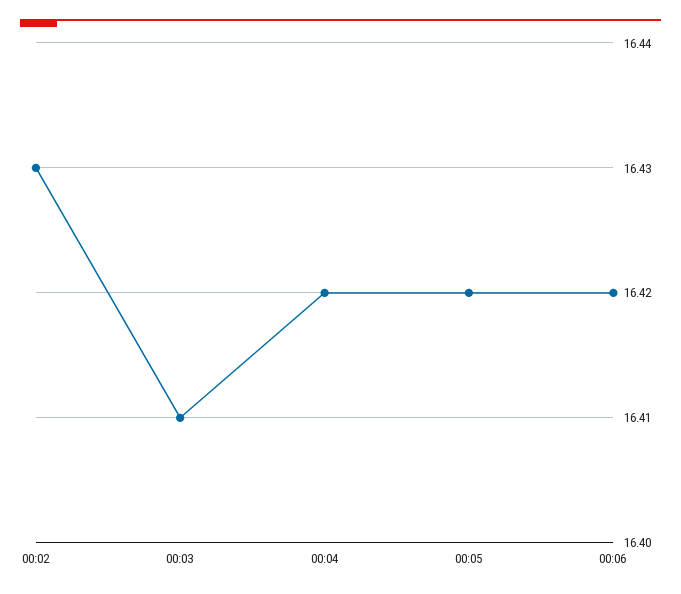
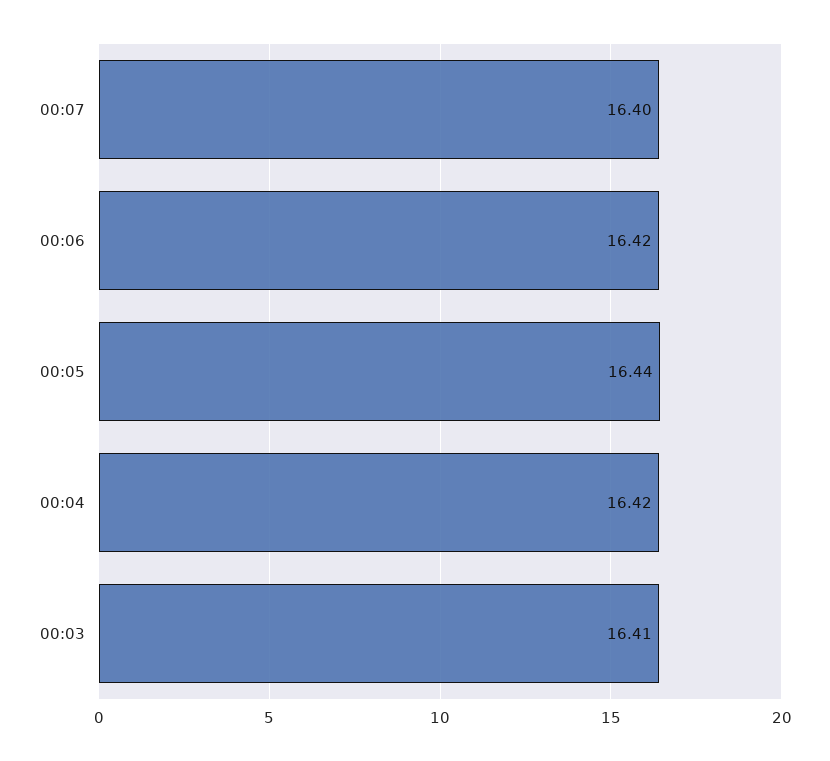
00:02: 16.43 -> none
00:05: 16.42 -> 16.44
00:07: none -> 16.4

